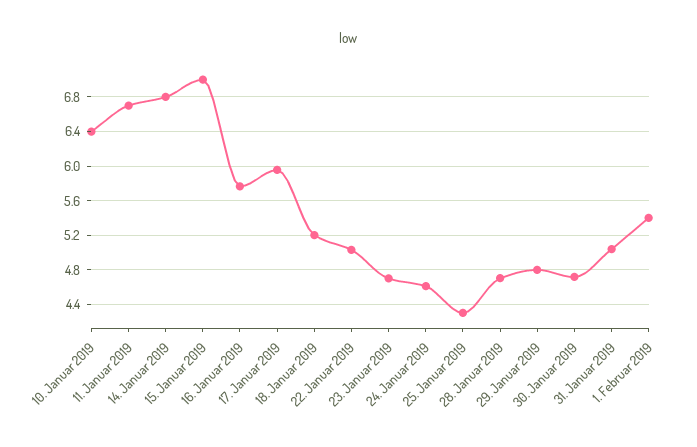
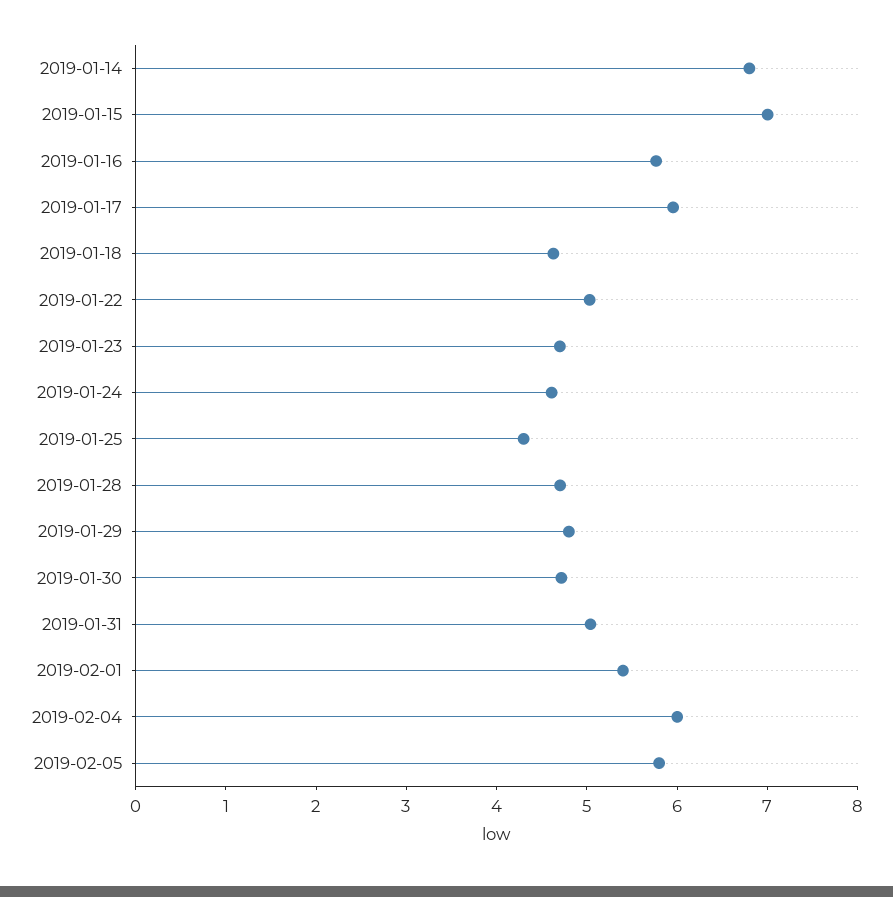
10. Januar 2019: 6.4 -> none
11. Januar 2019: 6.7 -> none
18. Januar 2019: 5.2 -> 4.6
2019-02-04: none -> 6
2019-02-05: none -> 5.8

